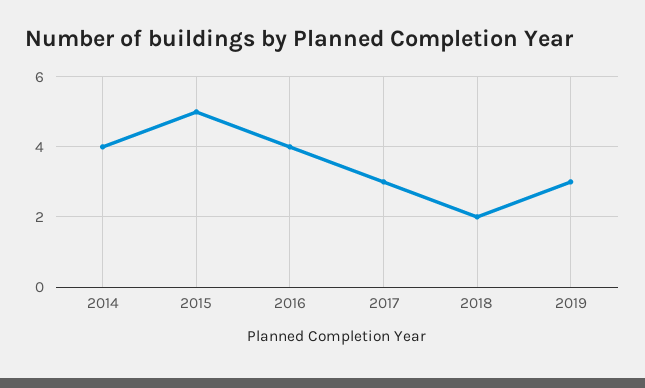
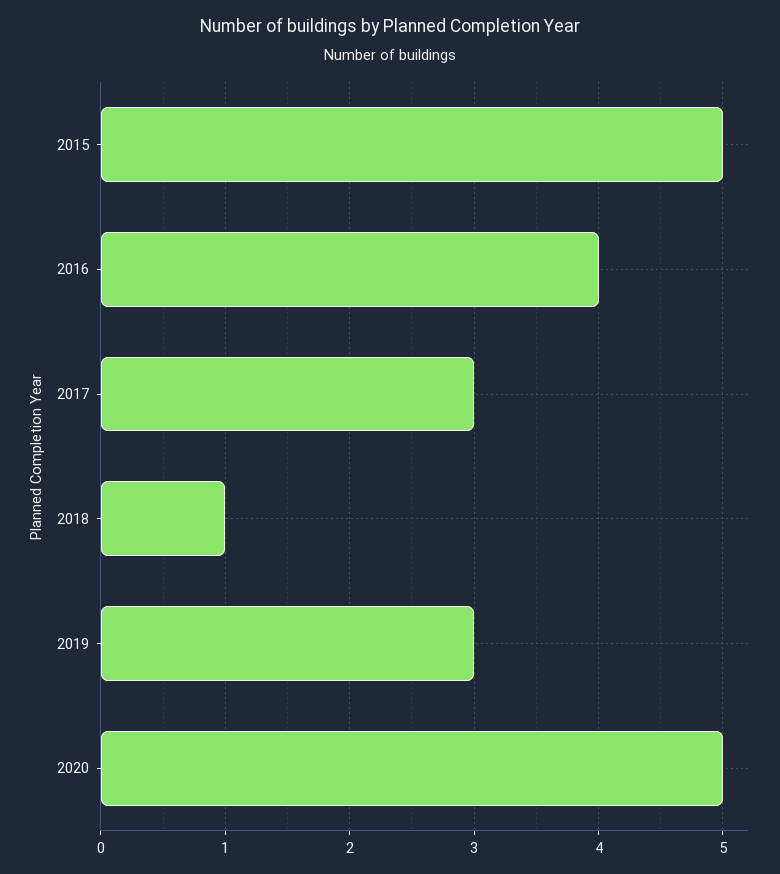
2014: 4 -> none
2018: 2 -> 1
2020: none -> 5

